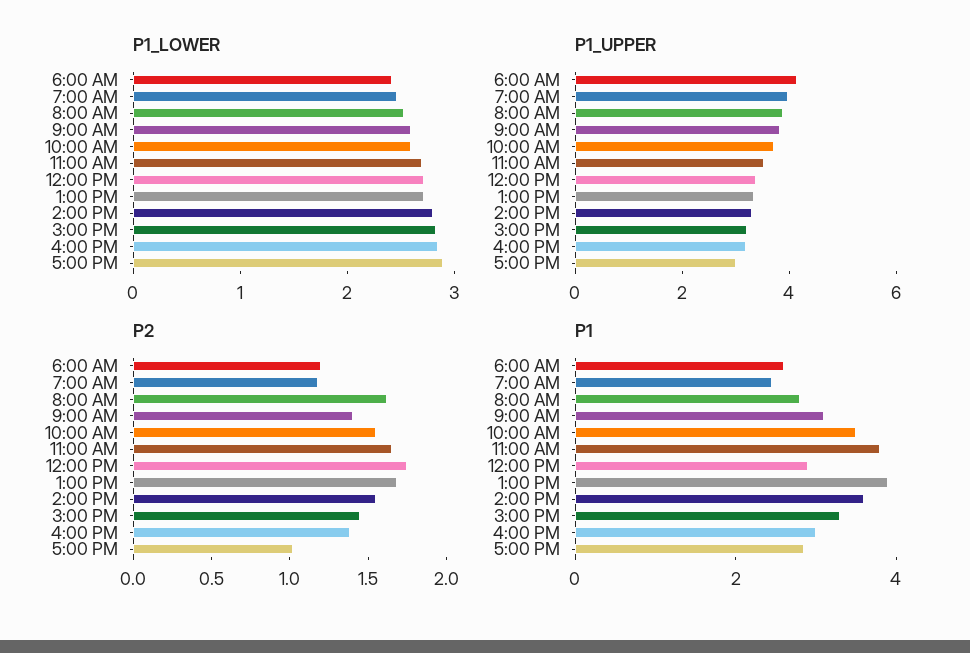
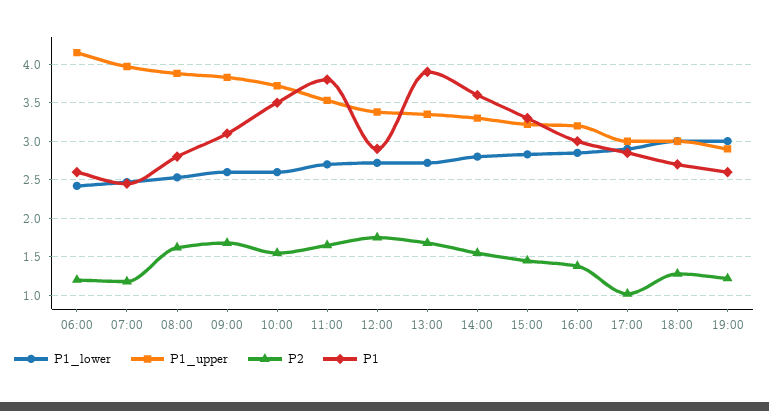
P2, 9:00 AM: 1.4 -> 1.7
P1_LOWER, 18:00: none -> 3
P1_UPPER, 18:00: none -> 3
P2, 18:00: none -> 1.3
P1, 18:00: none -> 2.7
P1_LOWER, 19:00: none -> 3
P1_UPPER, 19:00: none -> 2.9
P2, 19:00: none -> 1.2
P1, 19:00: none -> 2.6

